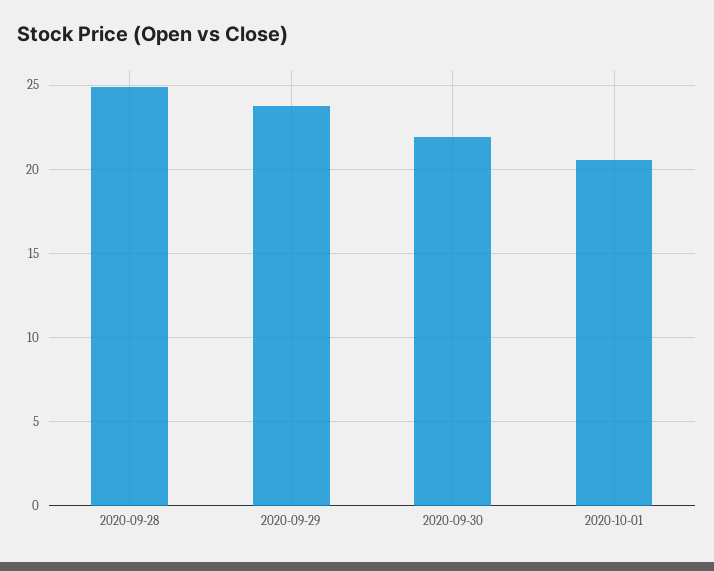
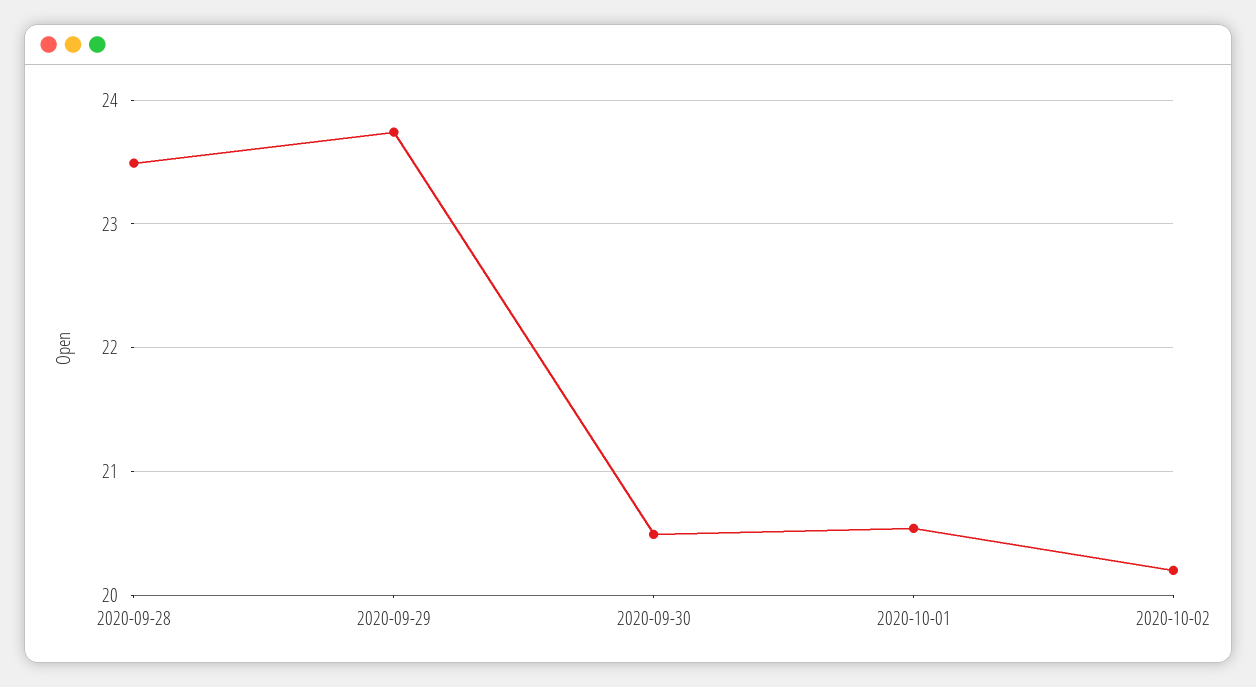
2020-09-28: 25 -> 23.5
2020-09-30: 22 -> 20.5
2020-10-02: none -> 20.2

